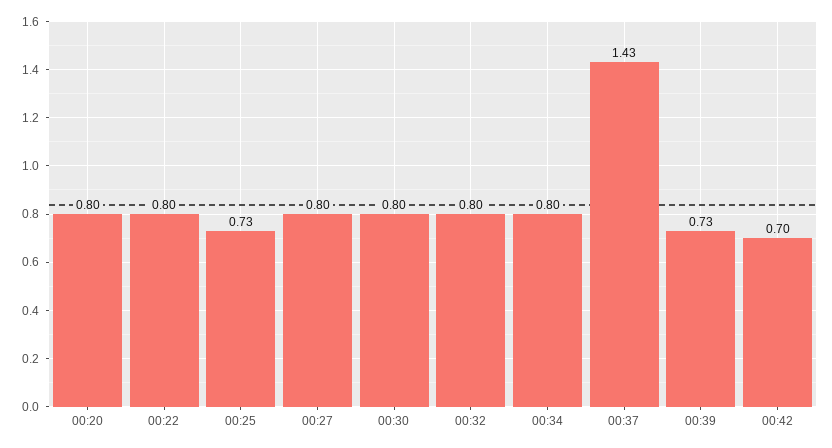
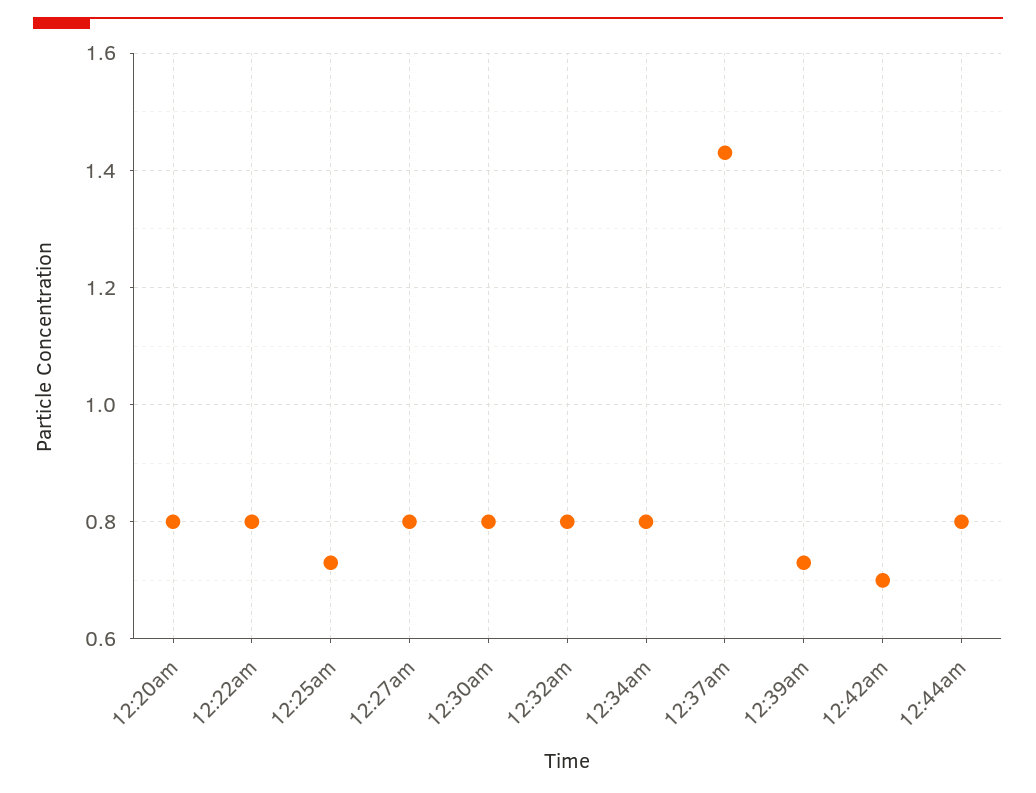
12:44am: none -> 0.8

